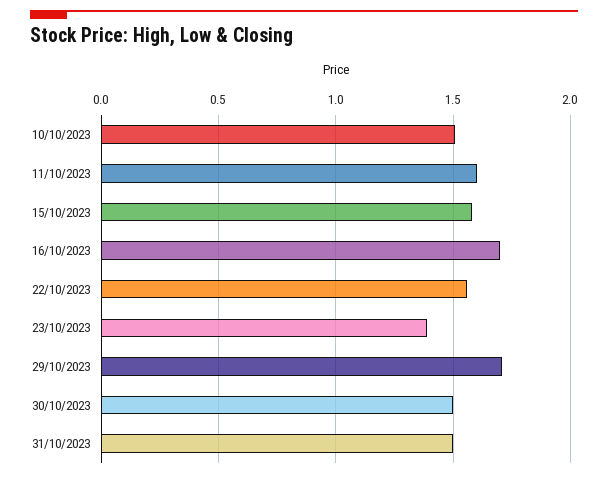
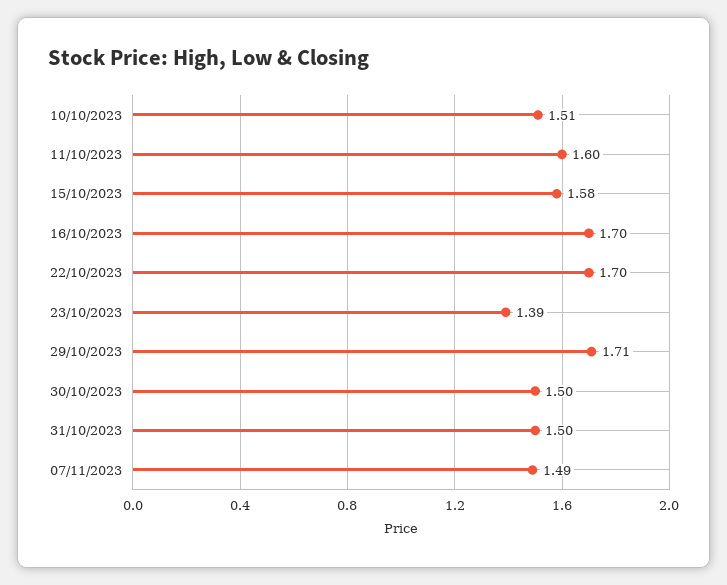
22/10/2023: 1.55 -> 1.7
07/11/2023: none -> 1.49

